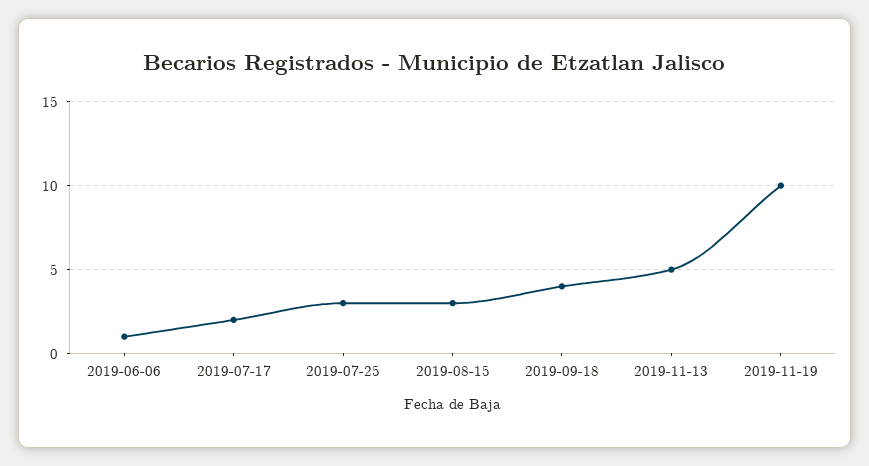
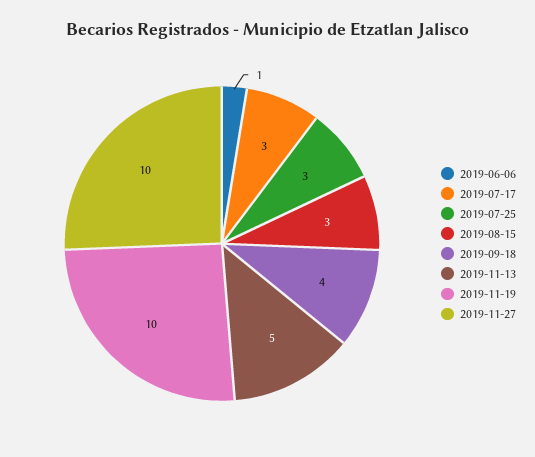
2019-07-17: 2 -> 3
2019-11-27: none -> 10

